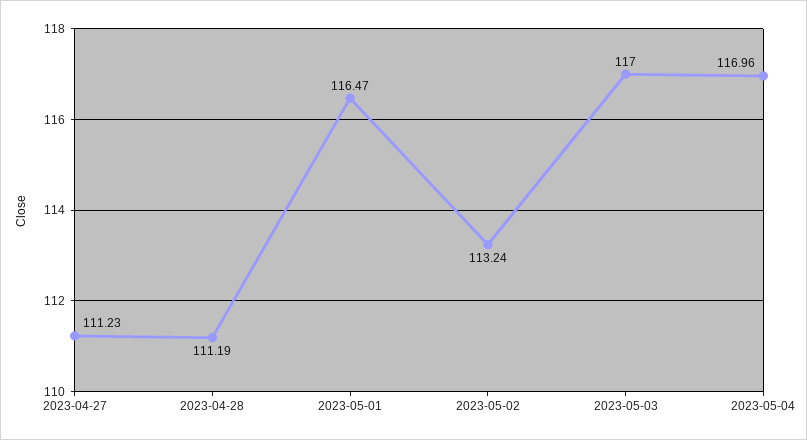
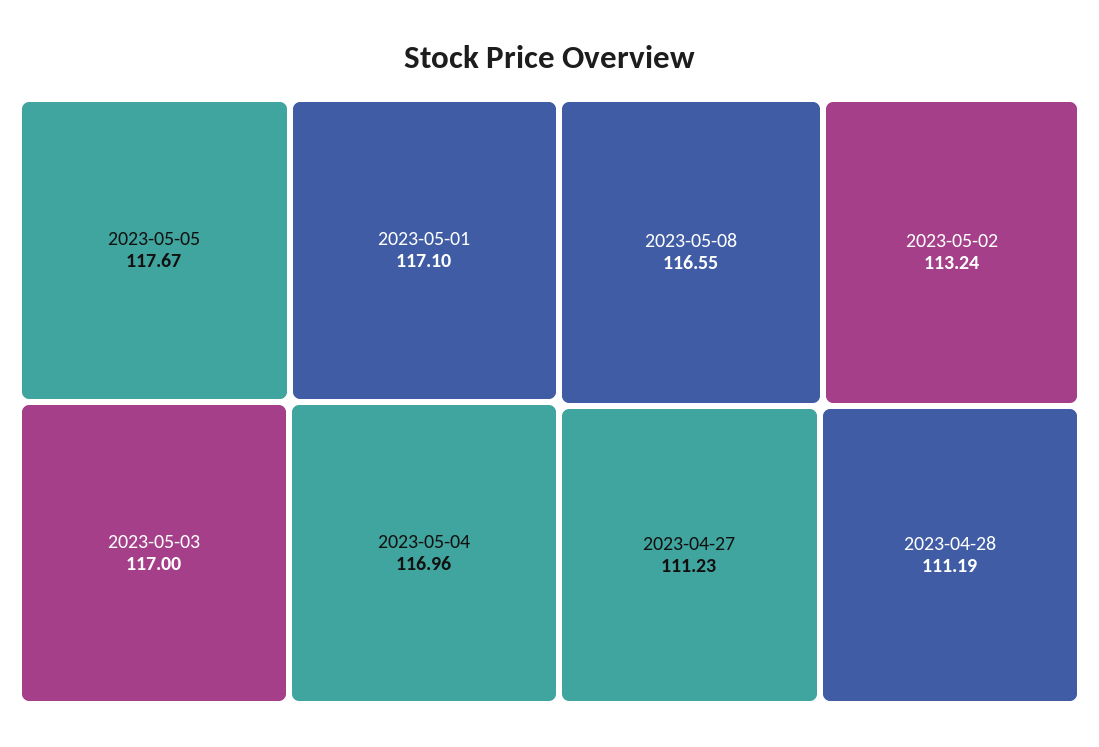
2023-05-01: 116.47 -> 117.1
2023-05-05: none -> 117.67
2023-05-08: none -> 116.55

